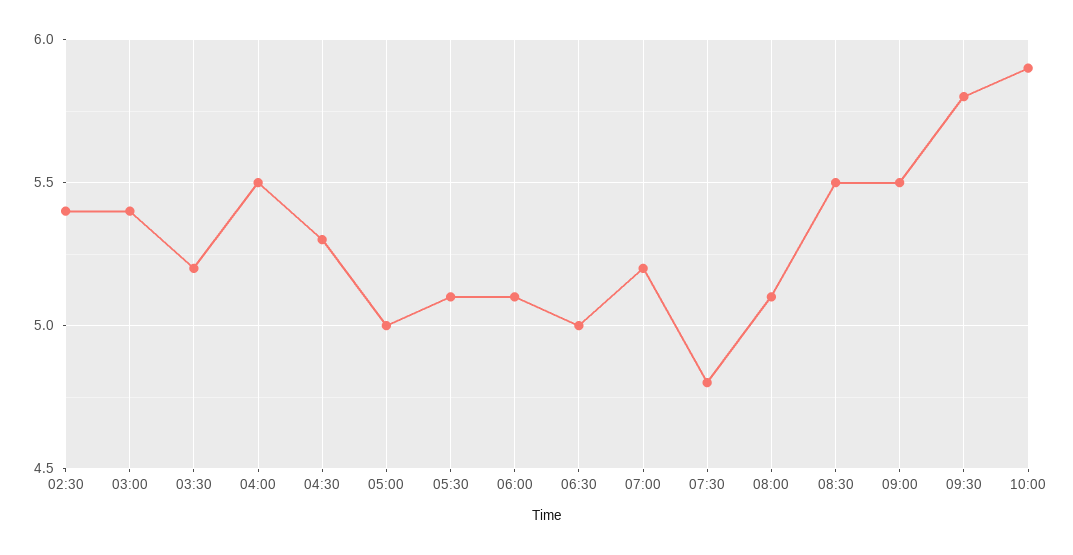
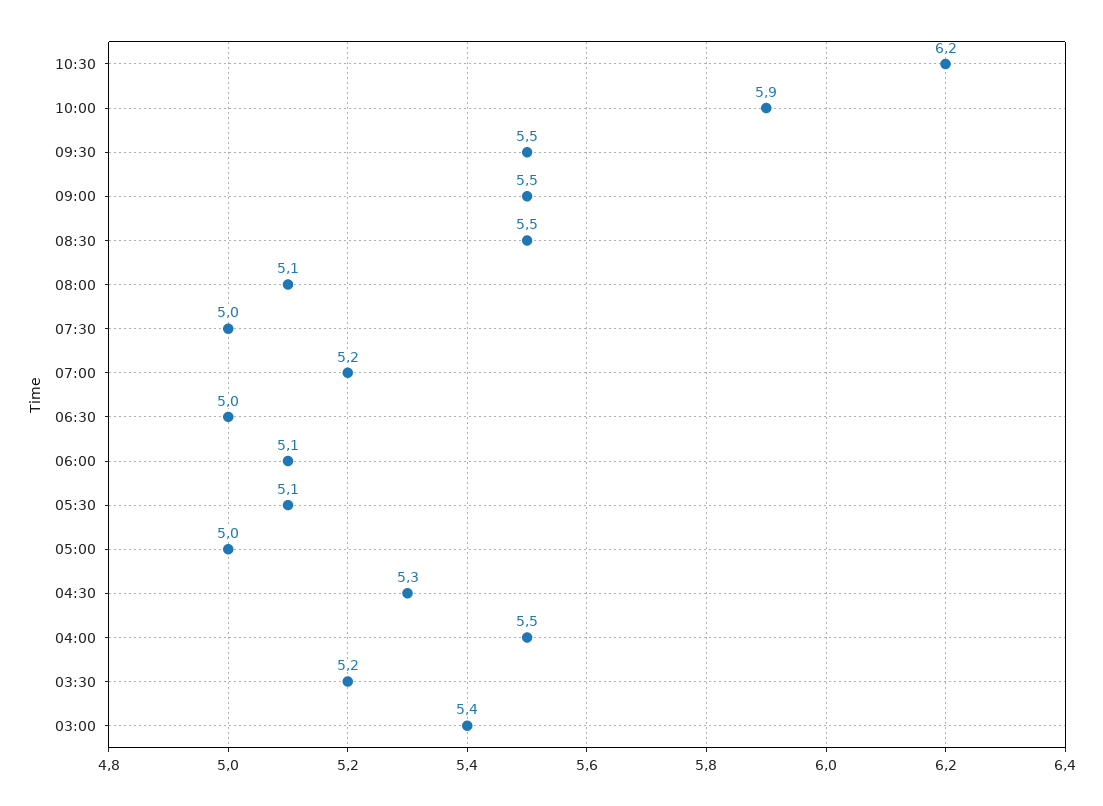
02:30: 5.4 -> none
07:30: 4.8 -> 5
09:30: 5.8 -> 5.5
10:30: none -> 6.2

